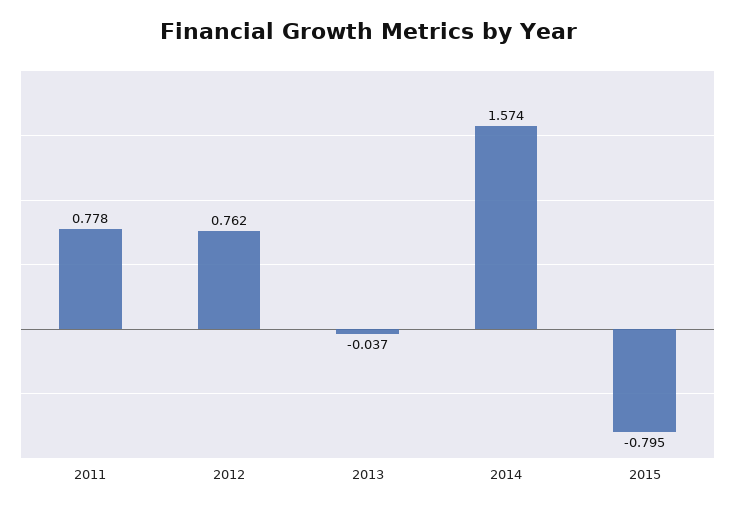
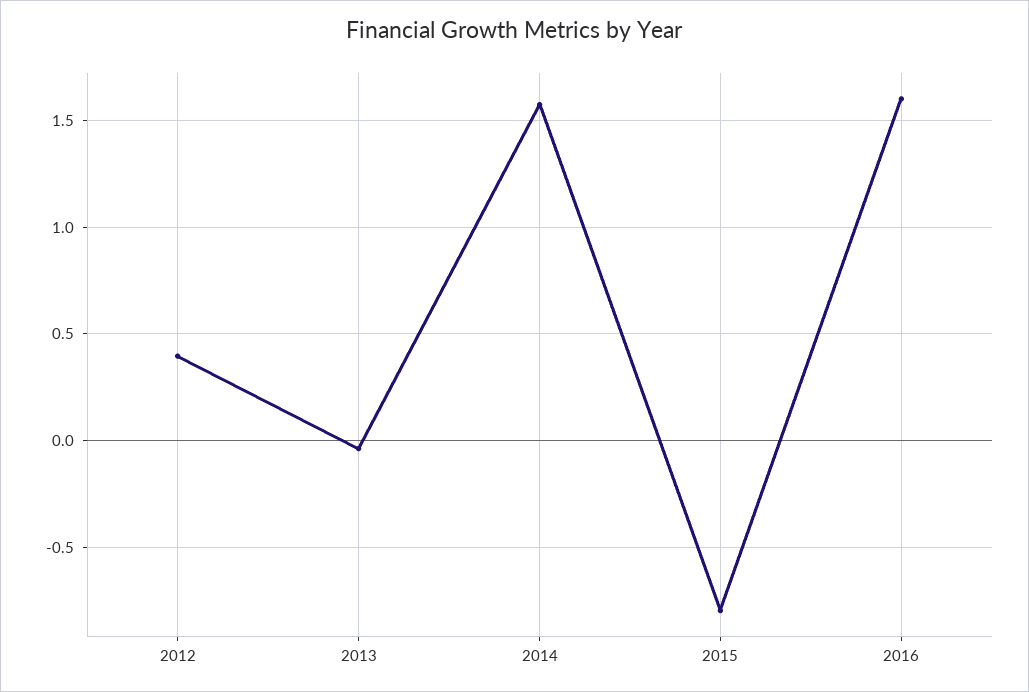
2011: 0.778 -> none
2012: 0.762 -> 0.4
2016: none -> 1.6

